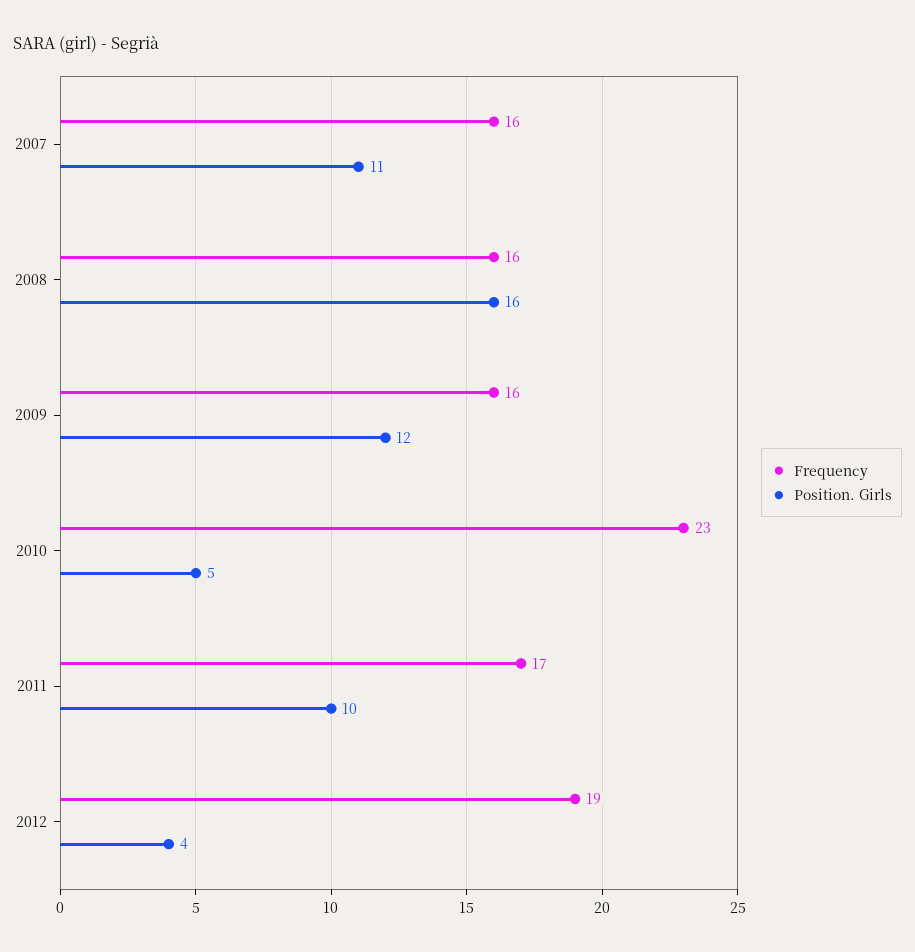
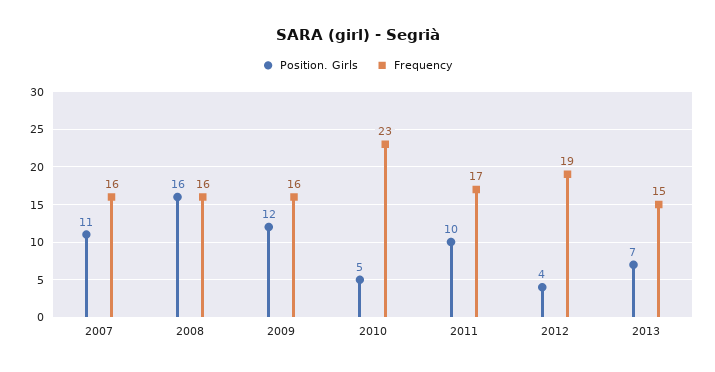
Position. Girls, 2013: none -> 7
Frequency, 2013: none -> 15

